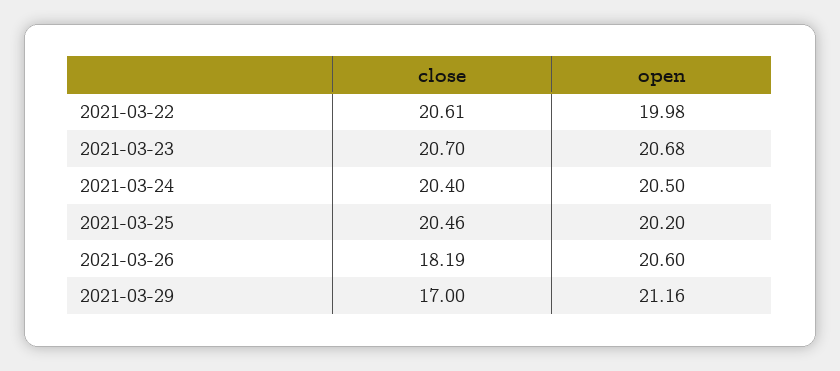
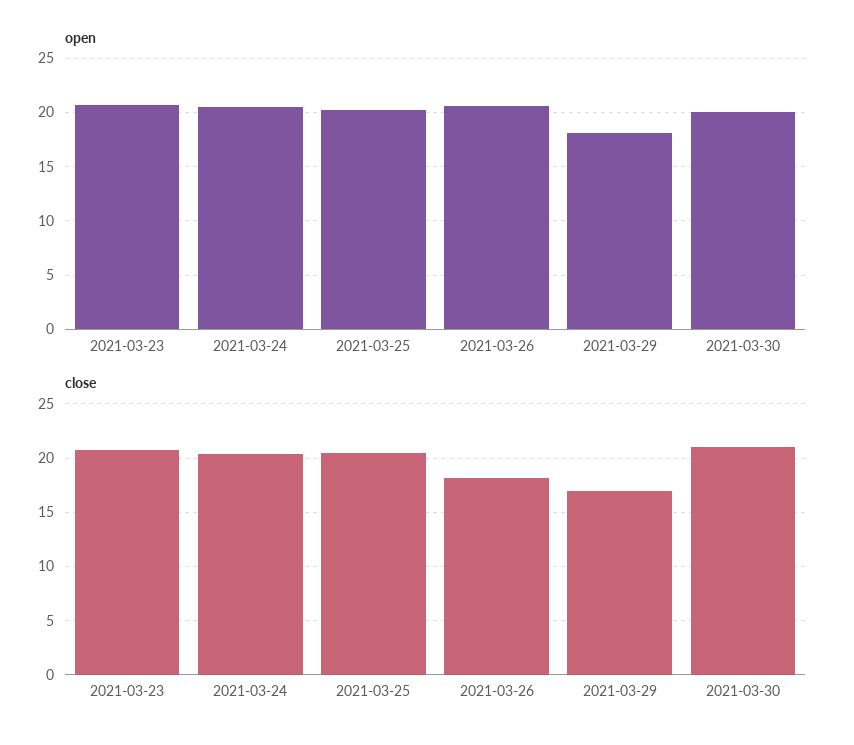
close, 2021-03-22: 20.61 -> none
open, 2021-03-22: 19.98 -> none
open, 2021-03-29: 21.16 -> 18
open, 2021-03-30: none -> 20
close, 2021-03-30: none -> 21

